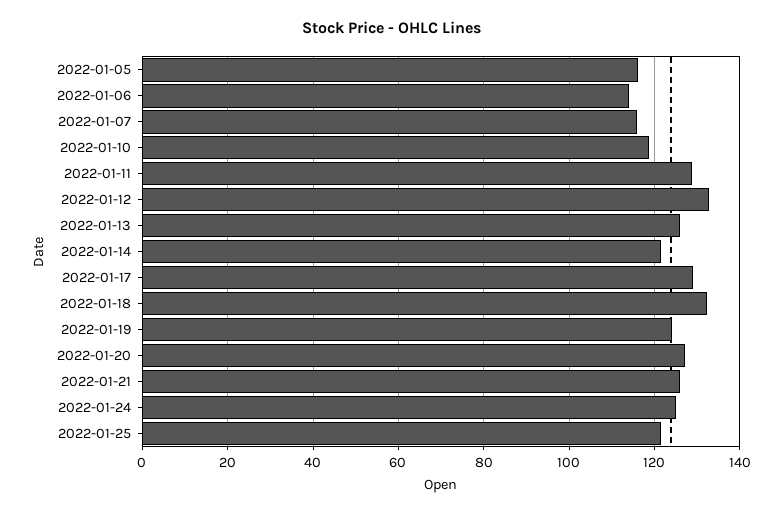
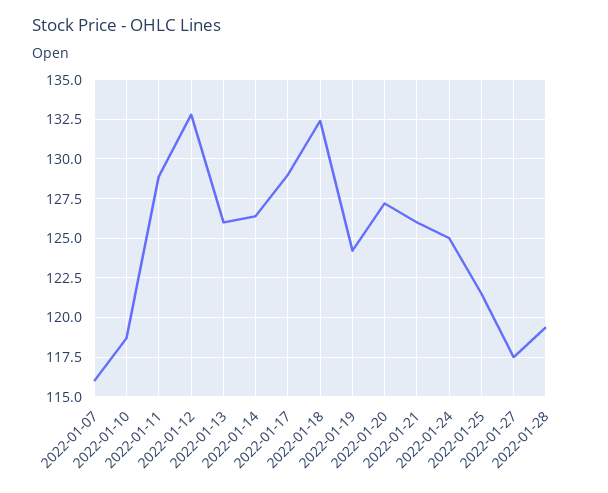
2022-01-05: 116 -> none
2022-01-06: 114 -> none
2022-01-14: 122 -> 126.5
2022-01-27: none -> 117.5
2022-01-28: none -> 119.5

